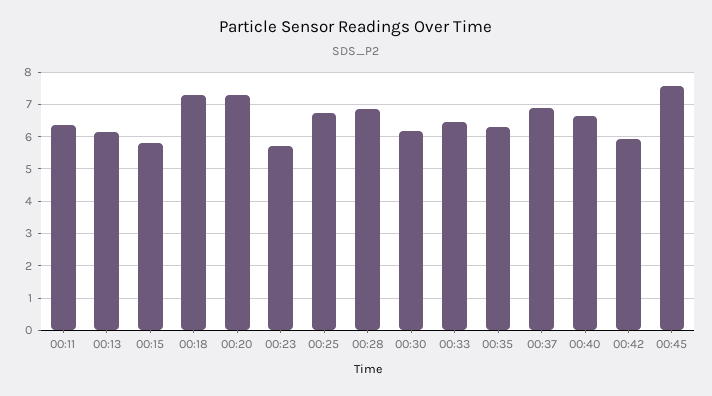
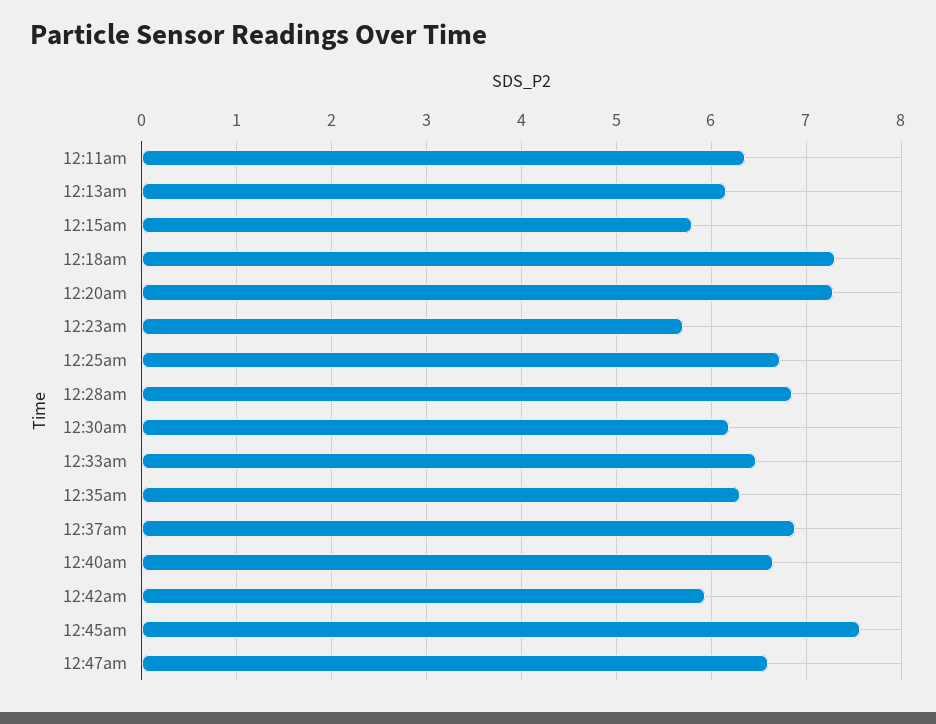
12:47am: none -> 6.6

